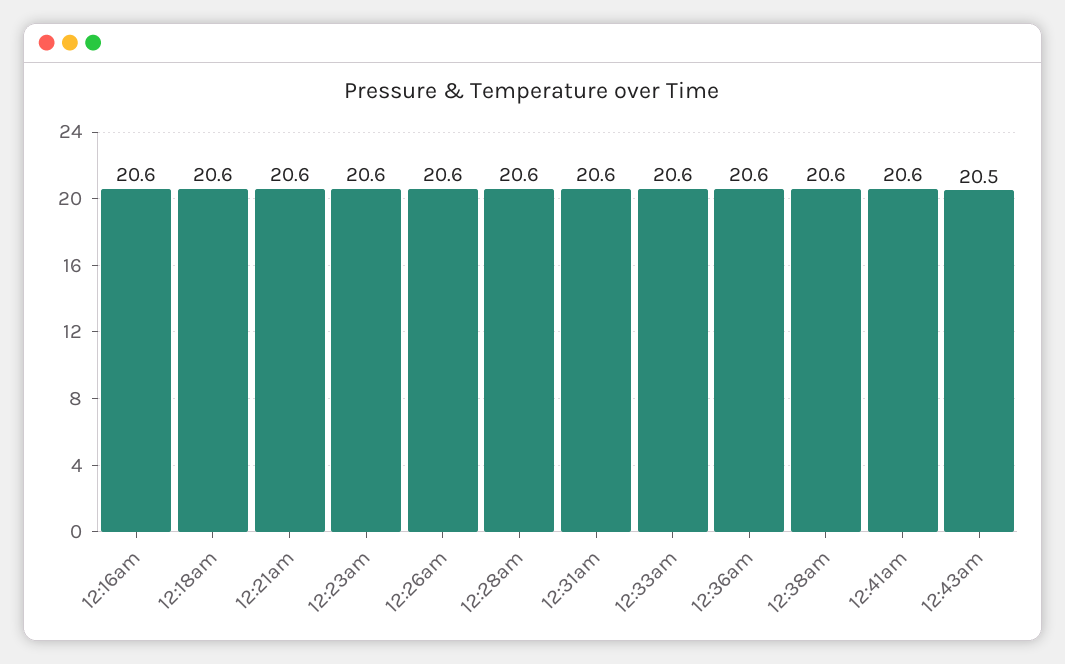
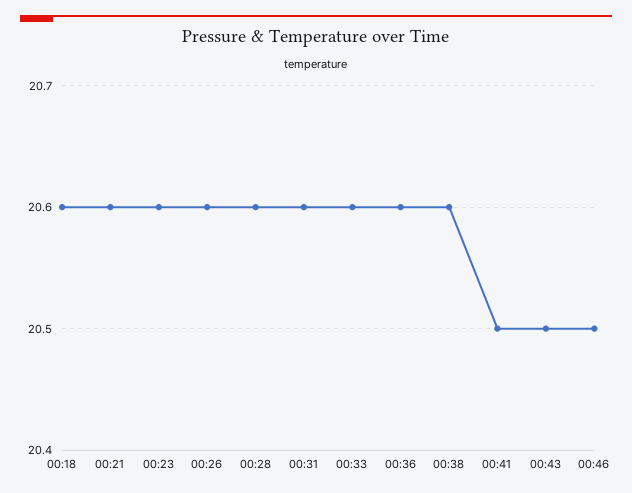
12:16am: 20.6 -> none
12:41am: 20.6 -> 20.5
00:46: none -> 20.5

